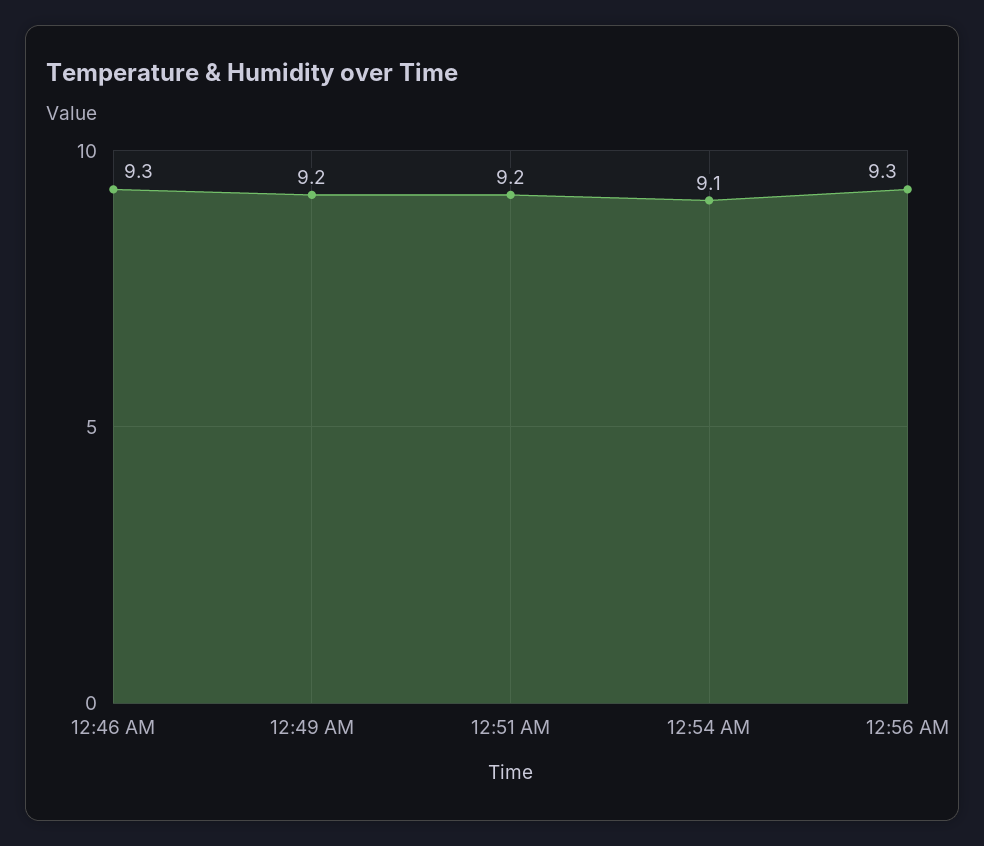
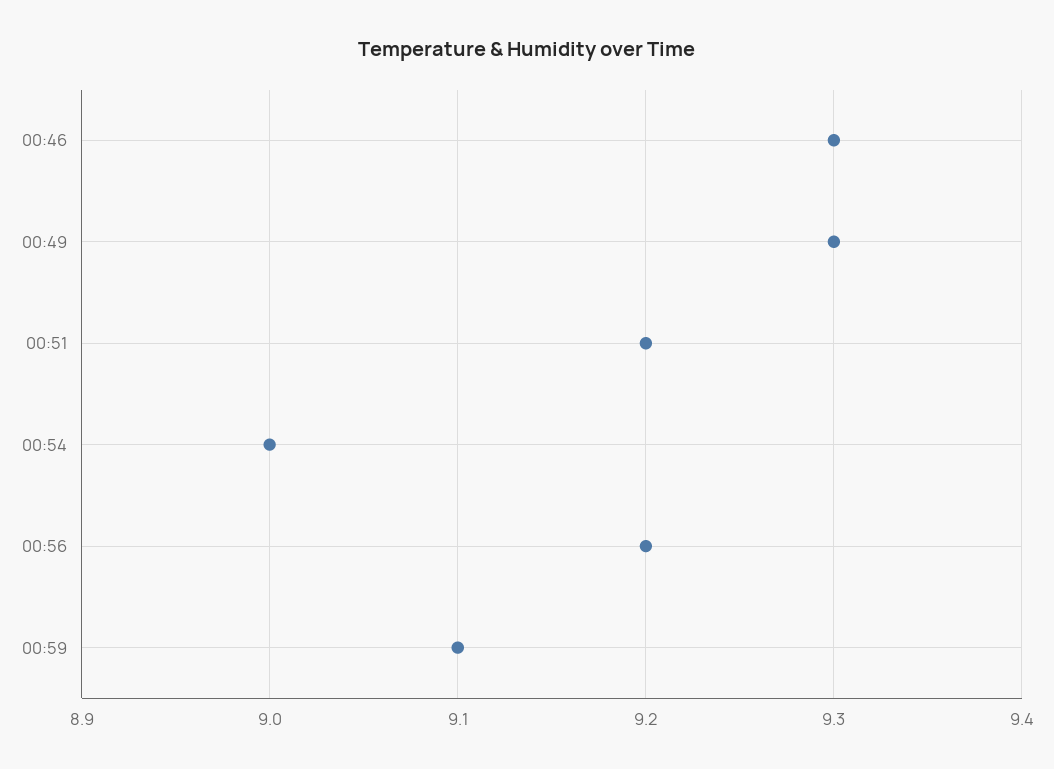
12:49 AM: 9.2 -> 9.3
12:54 AM: 9.1 -> 9
12:56 AM: 9.3 -> 9.2
00:59: none -> 9.1

